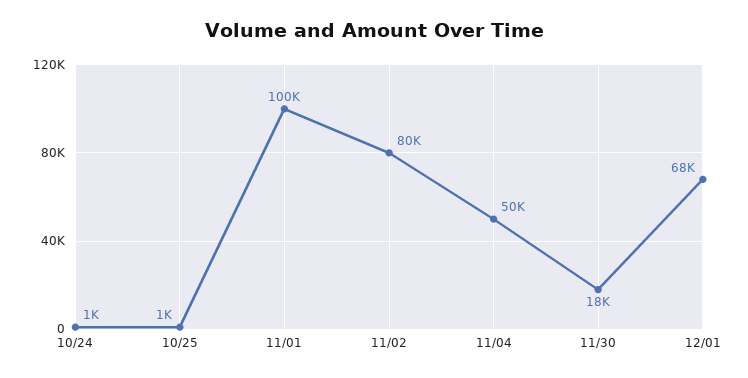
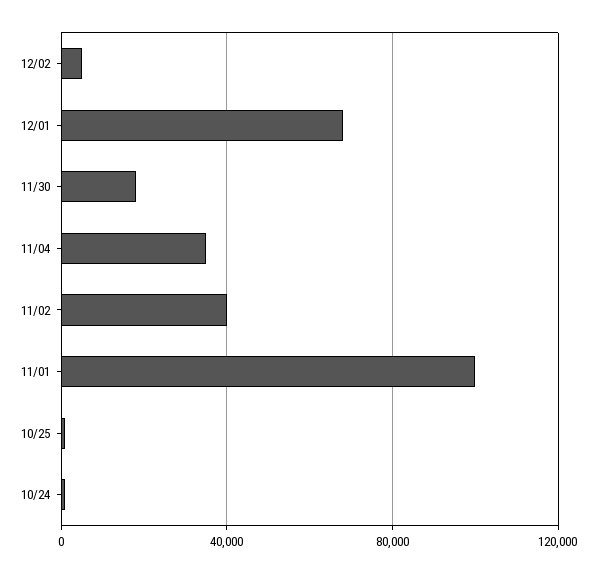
11/02: 80000 -> 40000
11/04: 50000 -> 35000
12/02: none -> 5000

